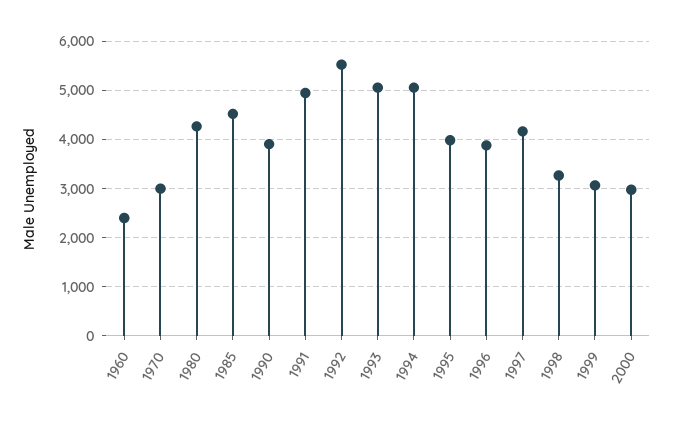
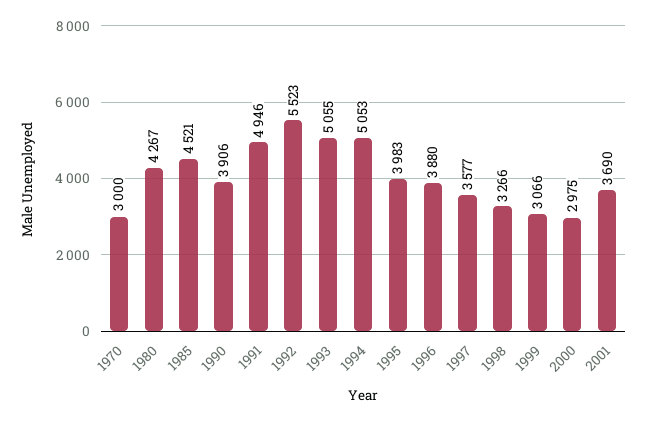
1960: 2400 -> none
1997: 4200 -> 3577
2001: none -> 3690

